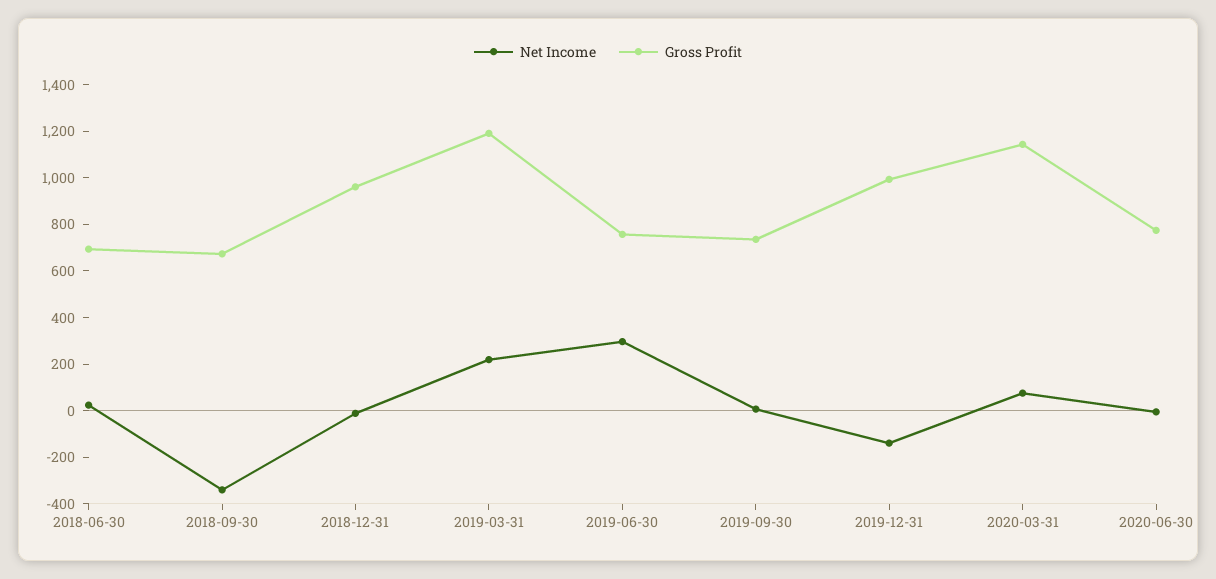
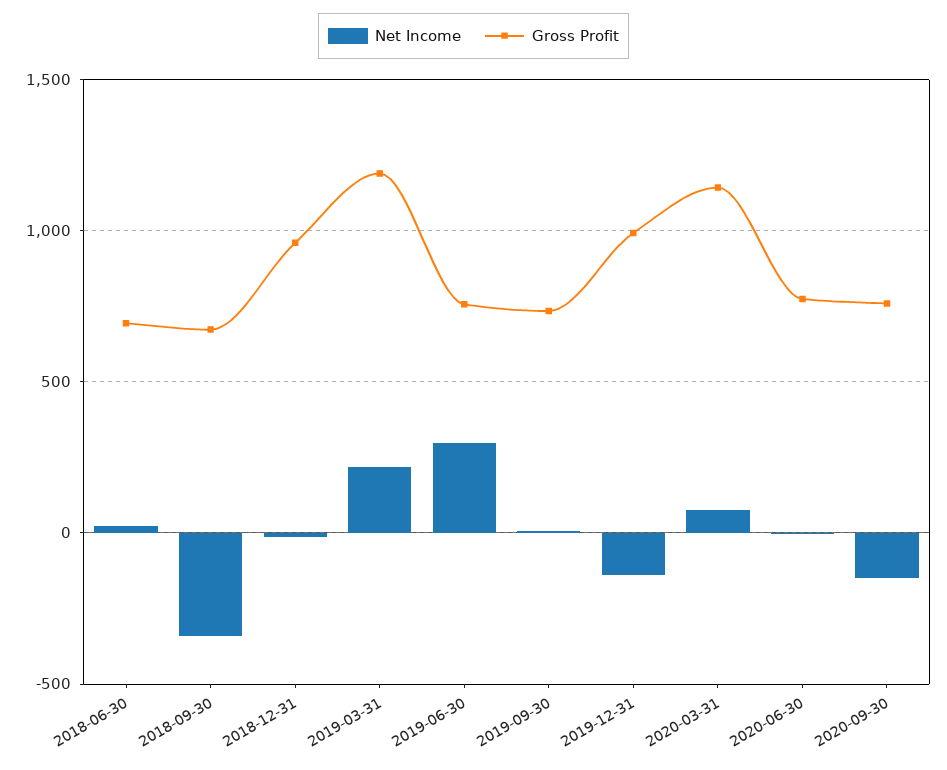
Net Income, 2020-09-30: none -> -150
Gross Profit, 2020-09-30: none -> 750

